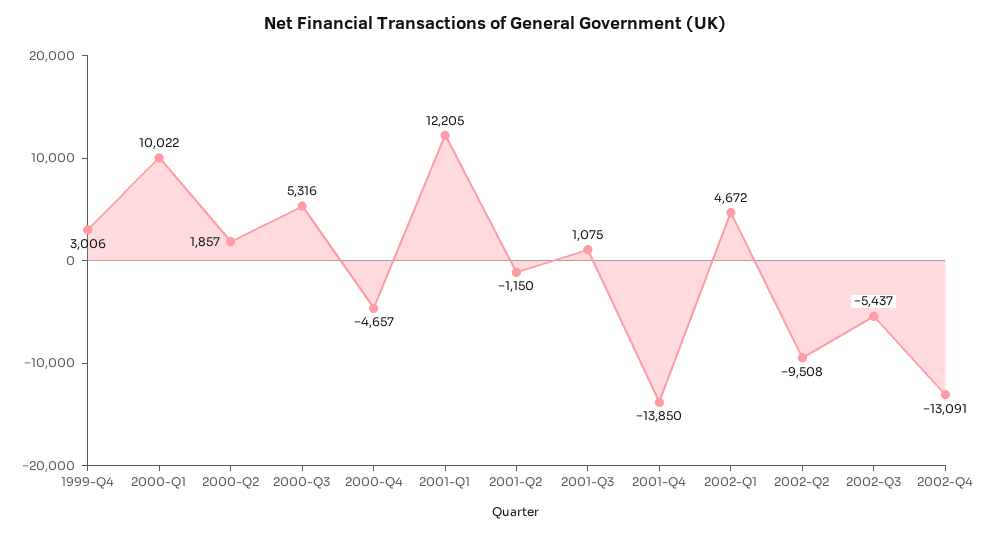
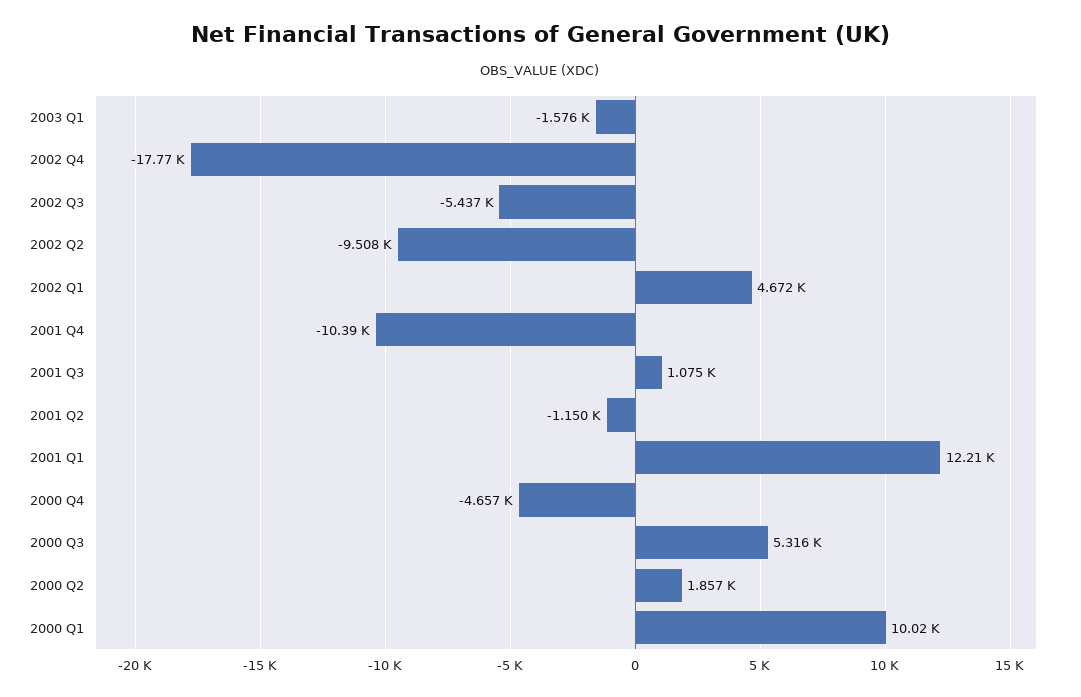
1999-Q4: 3006 -> none
2001-Q4: -13850 -> -10390
2002-Q4: -13091 -> -17770
2003 Q1: none -> -1576

